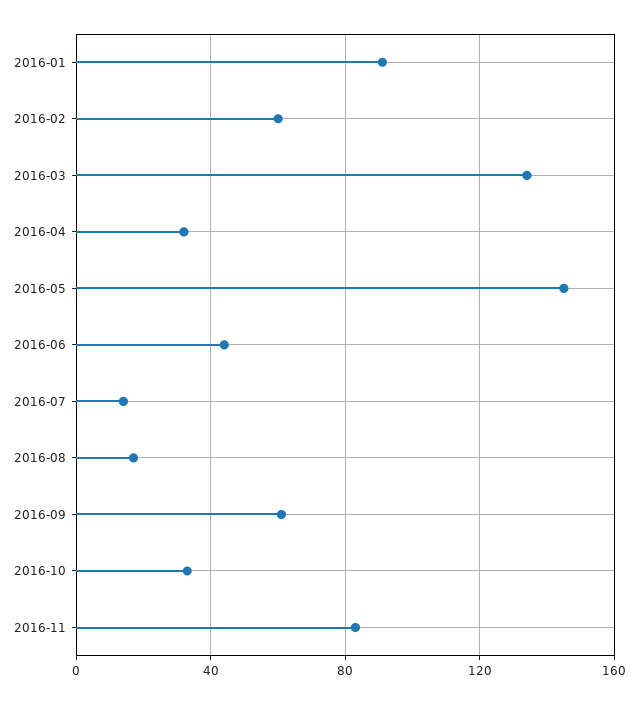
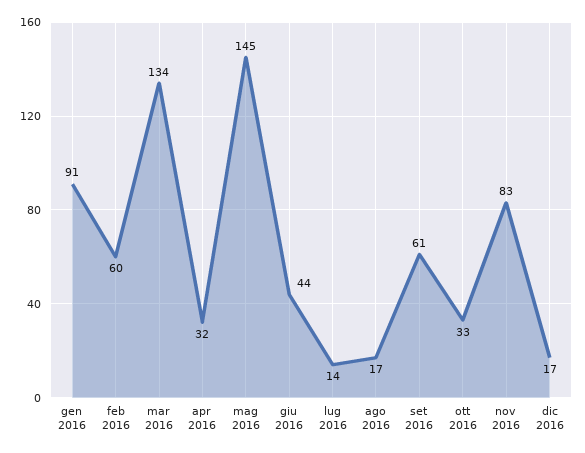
dic 2016: none -> 17

